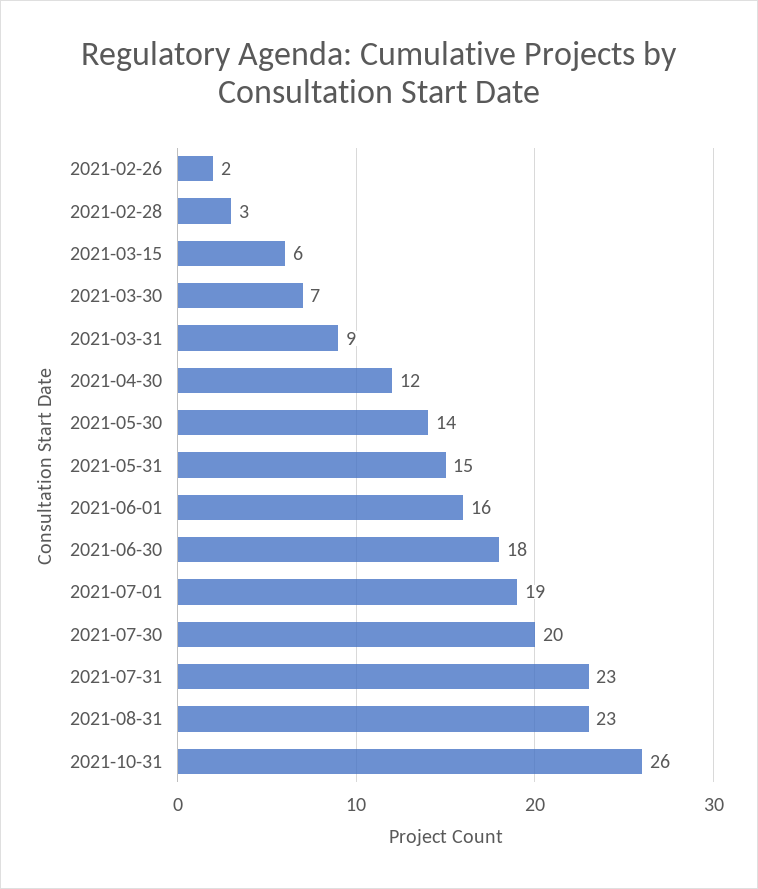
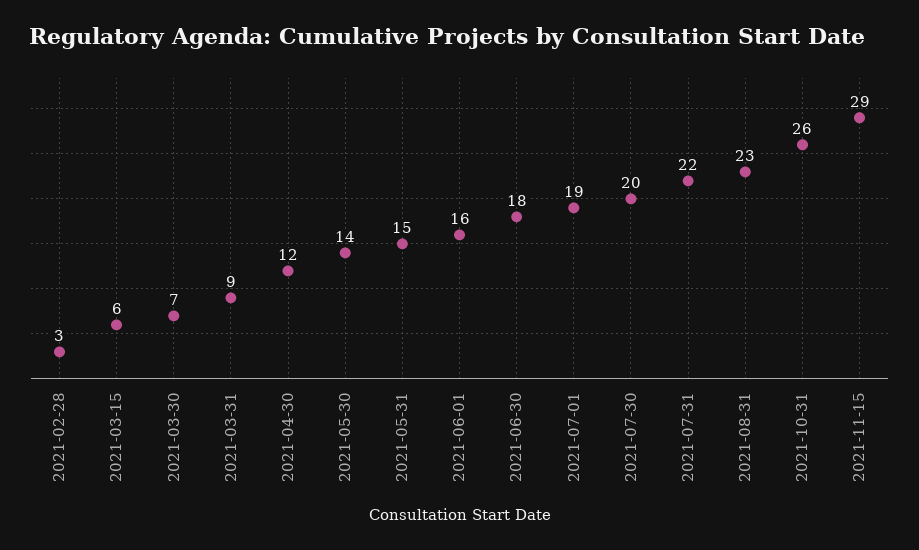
2021-02-26: 2 -> none
2021-07-31: 23 -> 22
2021-11-15: none -> 29

